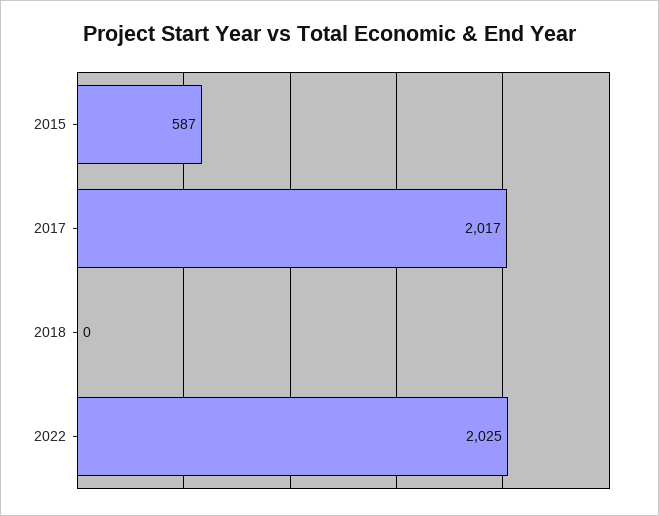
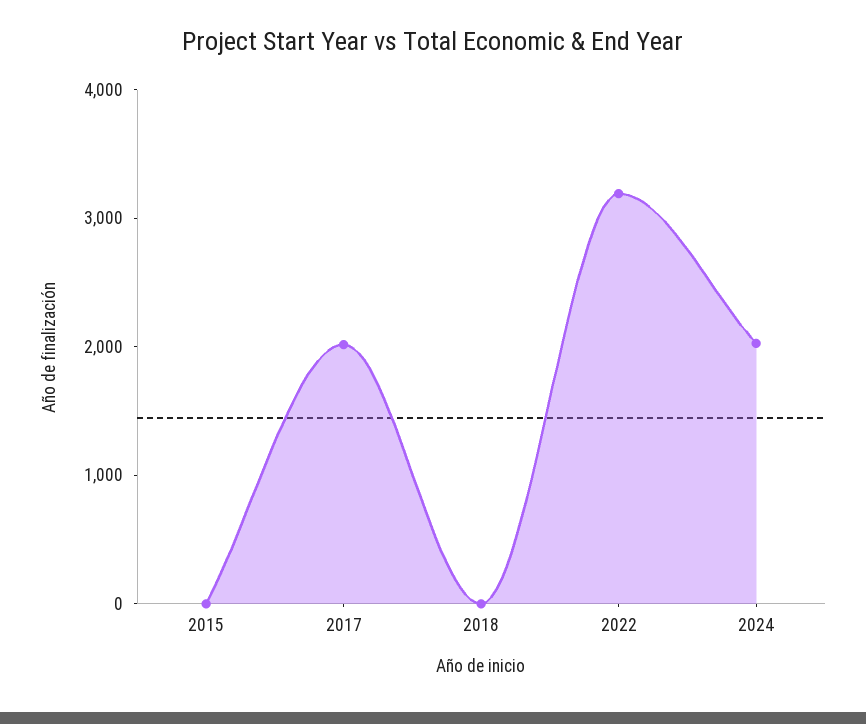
2015: 587 -> 0
2022: 2025 -> 3200
2024: none -> 2000

